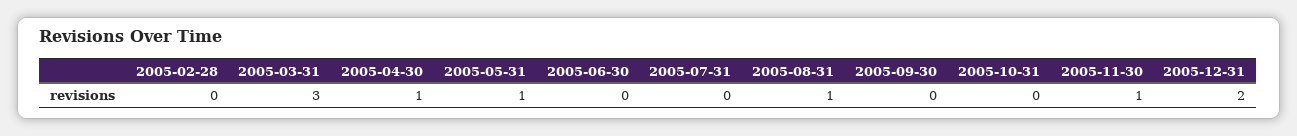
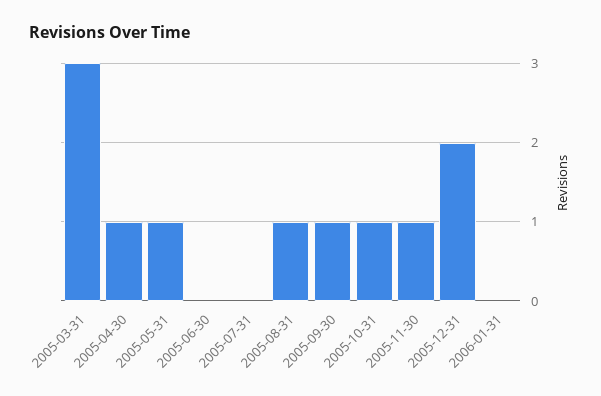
2005-02-28: 0 -> none
2005-09-30: 0 -> 1
2005-10-31: 0 -> 1
2006-01-31: none -> 0

